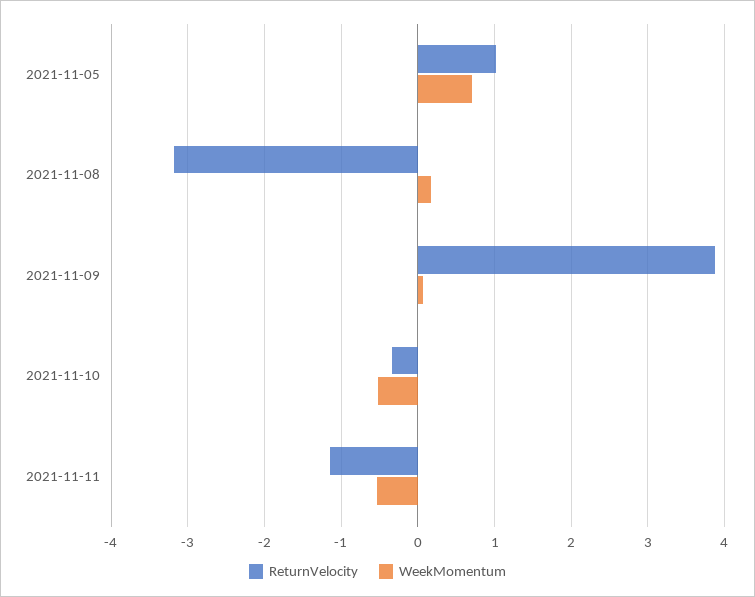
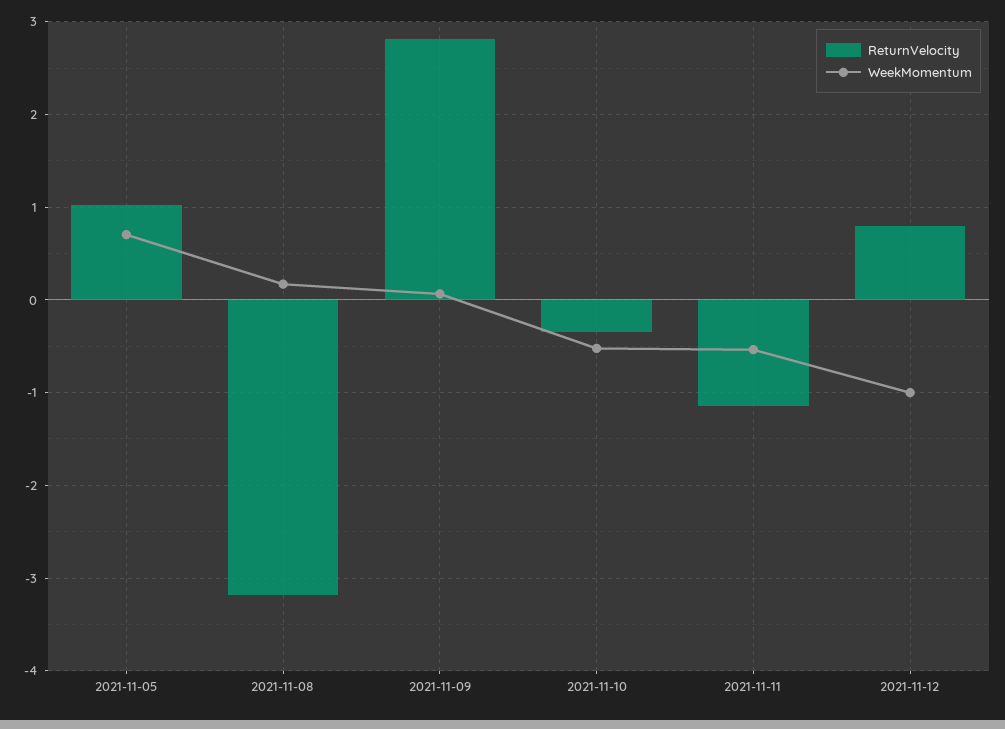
ReturnVelocity, 2021-11-09: 3.9 -> 2.8
ReturnVelocity, 2021-11-12: none -> 0.8
WeekMomentum, 2021-11-12: none -> -1

